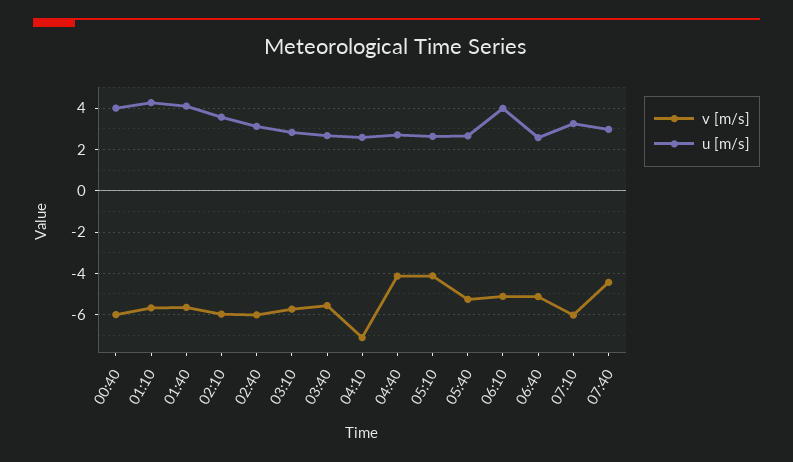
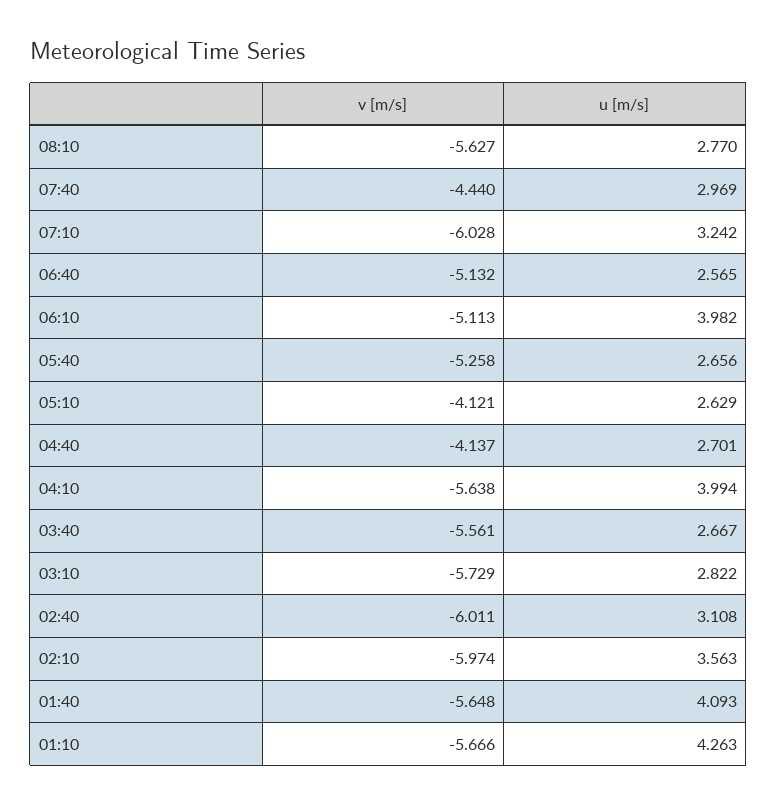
v [m/s], 00:40: -6 -> none
u [m/s], 00:40: 4 -> none
v [m/s], 04:10: -7 -> -5.638
u [m/s], 04:10: 2.5 -> 3.994
v [m/s], 08:10: none -> -5.627
u [m/s], 08:10: none -> 2.77

